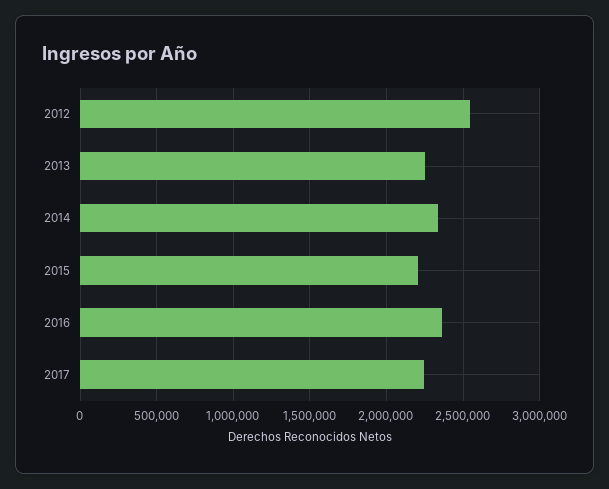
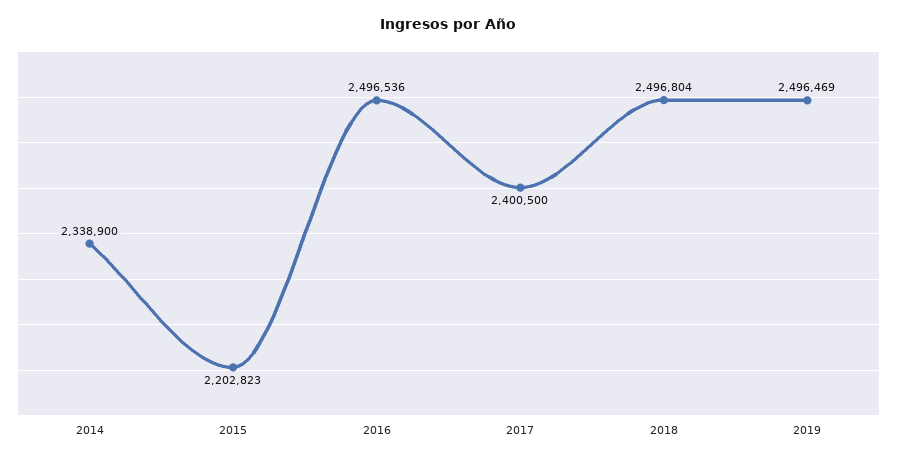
2012: 2550000 -> none
2013: 2250000 -> none
2016: 2350000 -> 2496536
2017: 2250000 -> 2400500
2018: none -> 2496804
2019: none -> 2496469

